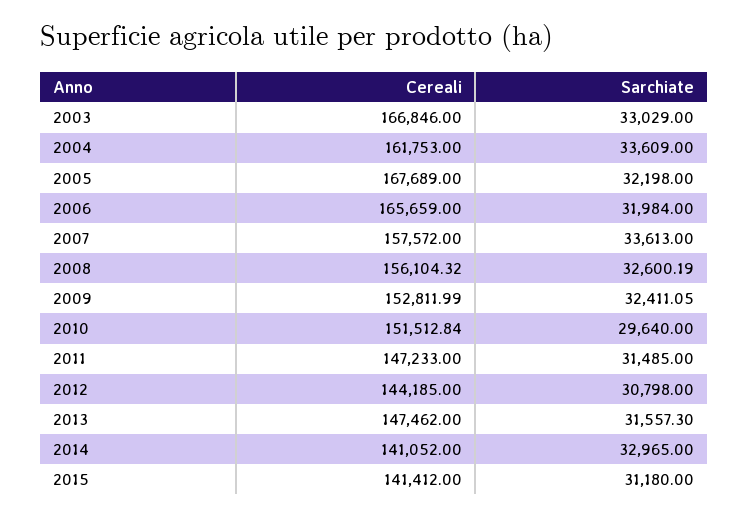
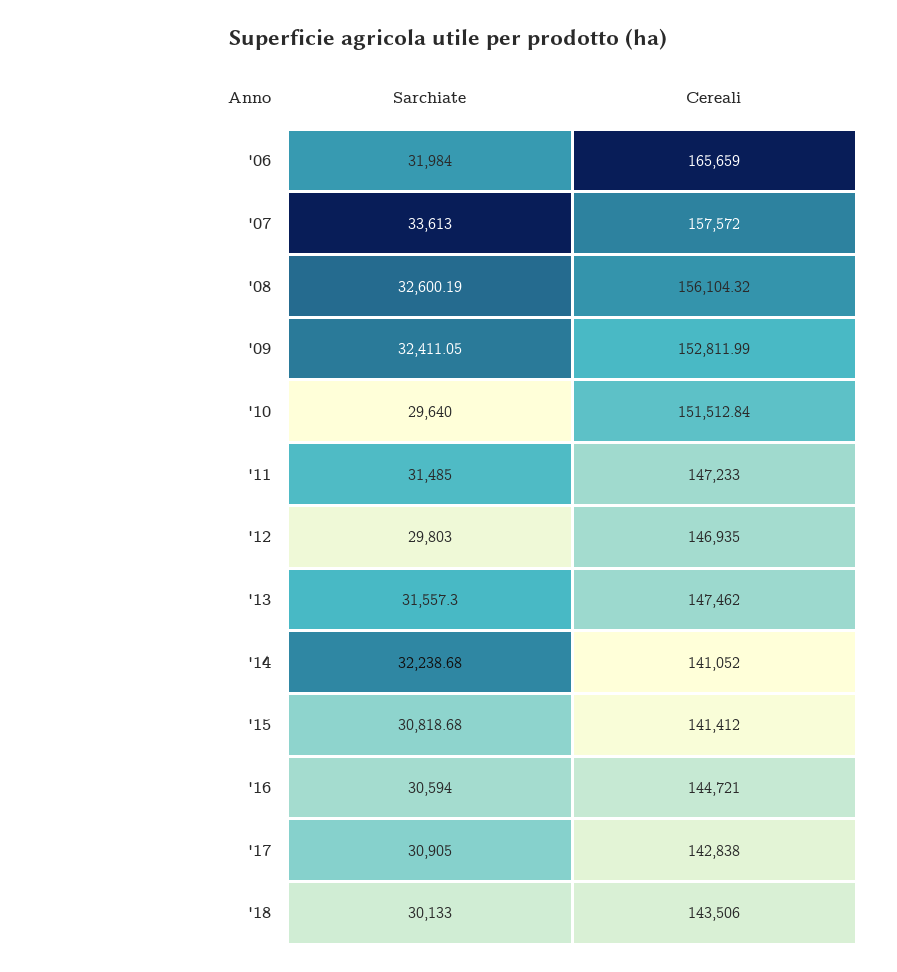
Cereali, 2003: 166846 -> none
Sarchiate, 2003: 33029 -> none
Cereali, 2004: 161753 -> none
Sarchiate, 2004: 33609 -> none
Cereali, 2005: 167689 -> none
Sarchiate, 2005: 32198 -> none
Cereali, 2012: 144185 -> 146935
Sarchiate, 2012: 30798 -> 29803
Sarchiate, 2014: 32965 -> 32238.68
Sarchiate, 2015: 31180 -> 30818.68
Sarchiate, '16: none -> 30594
Cereali, '16: none -> 144721
Sarchiate, '17: none -> 30905
Cereali, '17: none -> 142838
Sarchiate, '18: none -> 30133
Cereali, '18: none -> 143506

